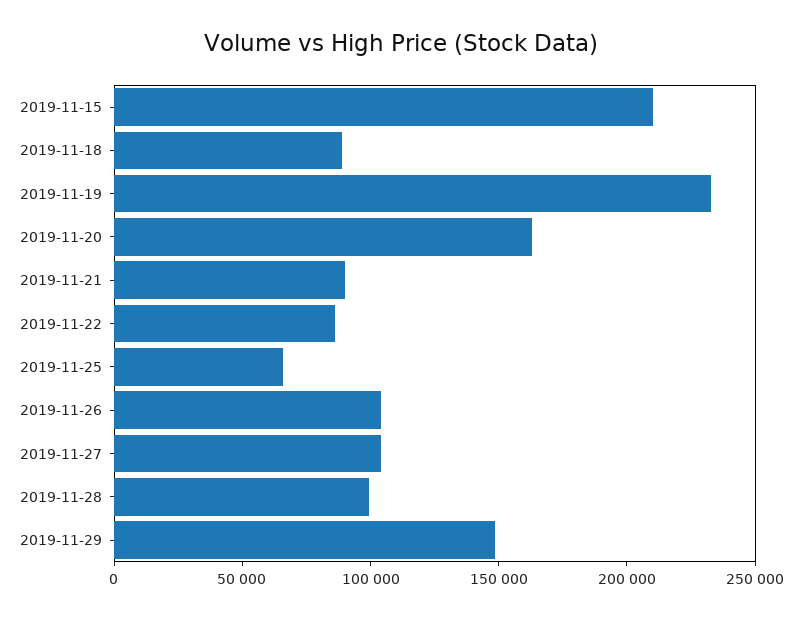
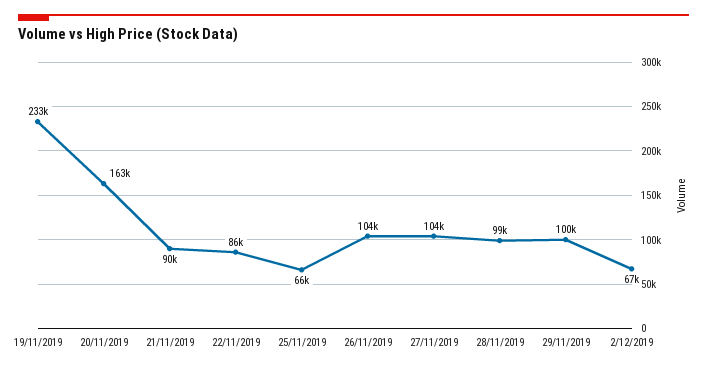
2019-11-15: 210000 -> none
2019-11-18: 90000 -> none
2019-11-29: 150000 -> 100000
2/12/2019: none -> 67000

